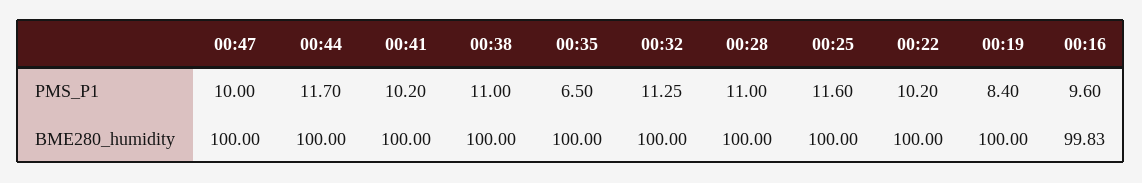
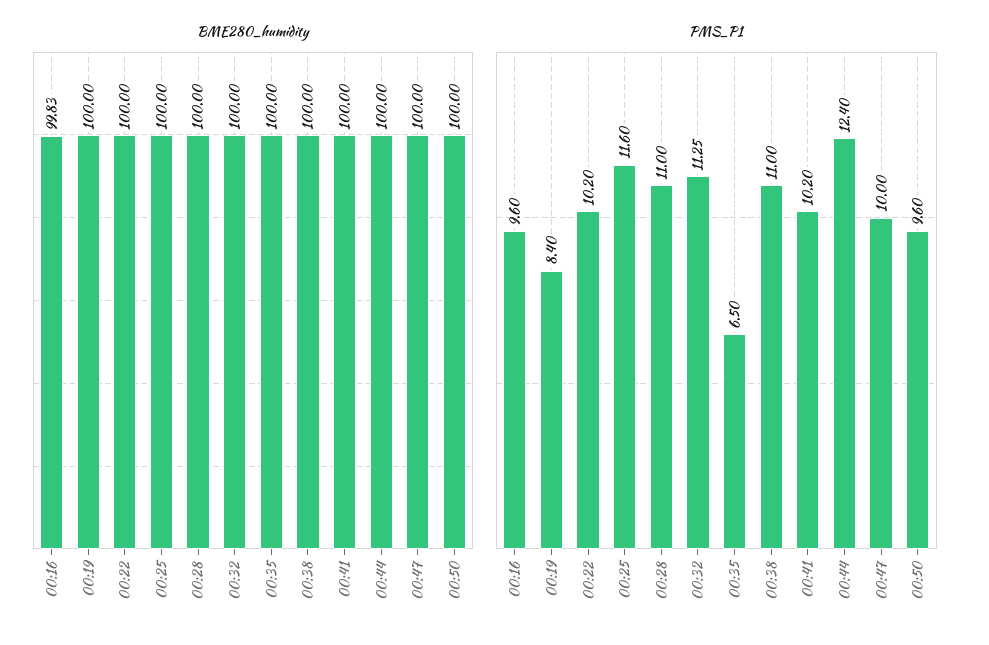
PMS_P1, 00:44: 11.7 -> 12.4
BME280_humidity, 00:50: none -> 100
PMS_P1, 00:50: none -> 9.6

